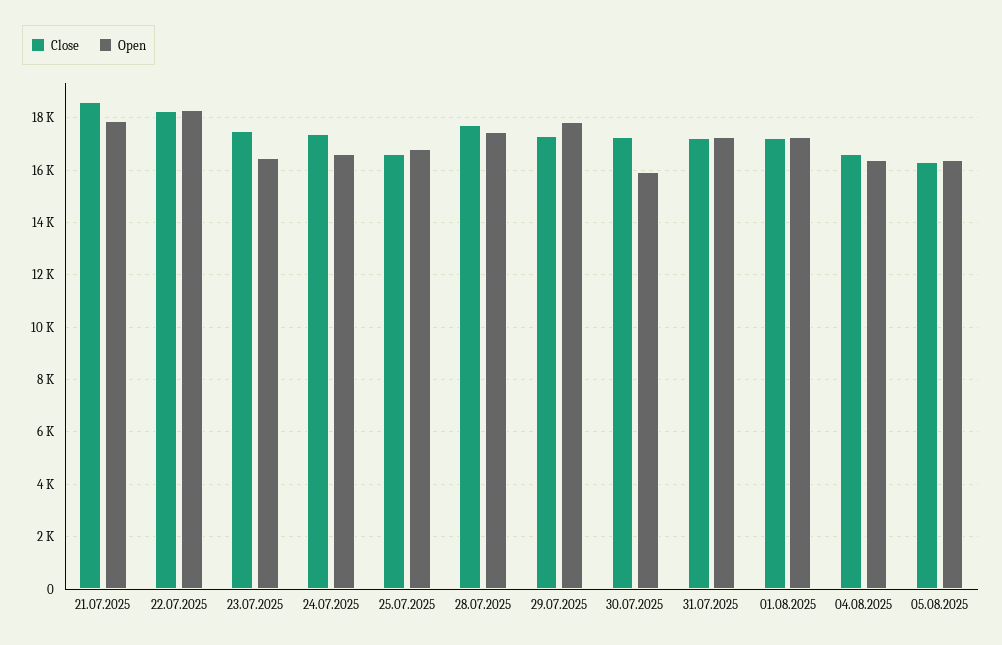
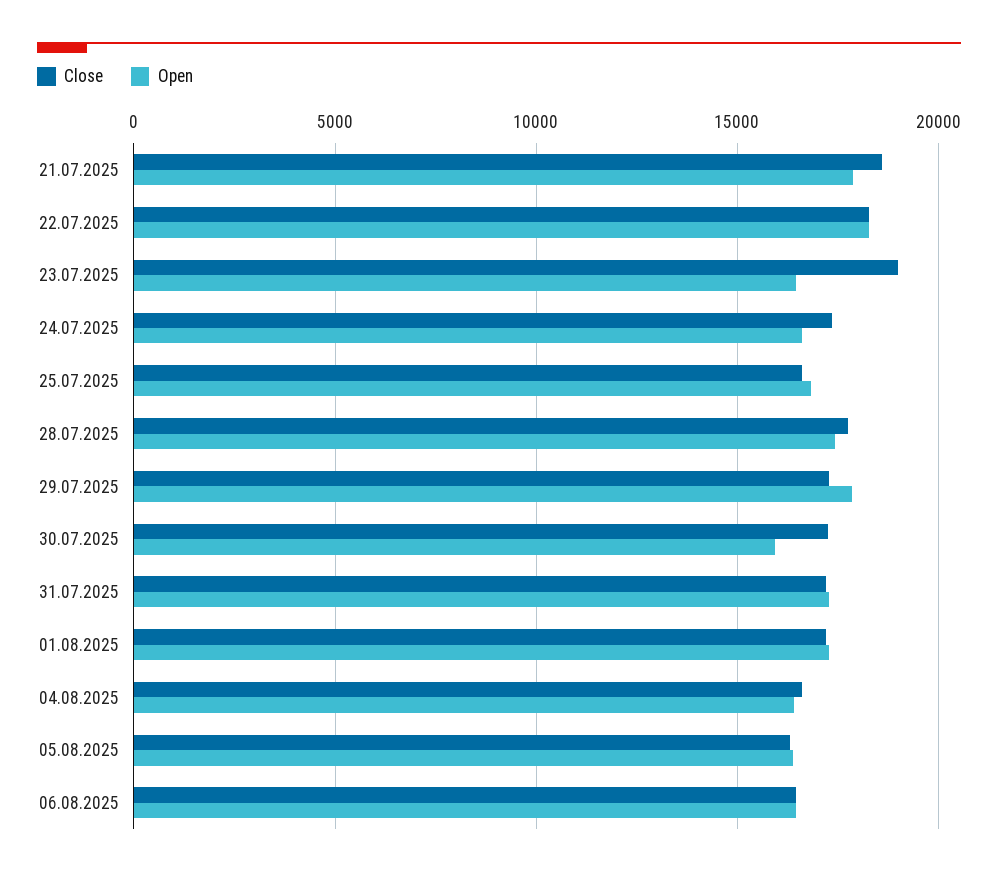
Close, 23.07.2025: 17500 -> 19000
Close, 06.08.2025: none -> 16500
Open, 06.08.2025: none -> 16500

